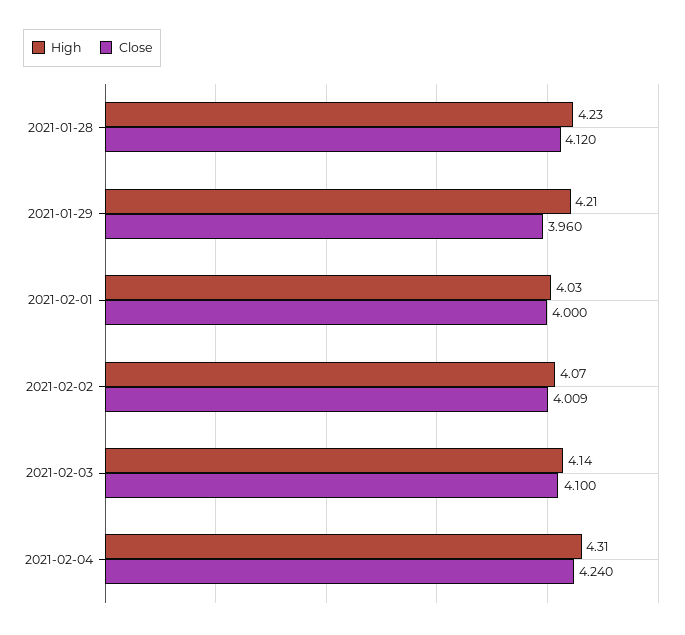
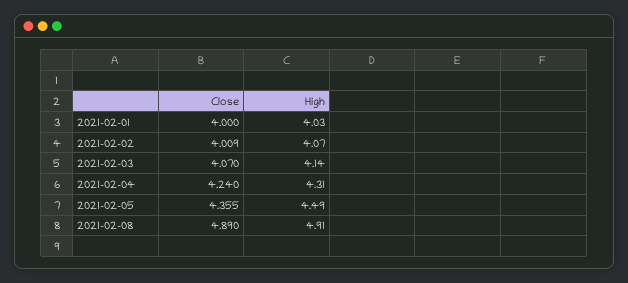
High, 2021-01-28: 4.23 -> none
Close, 2021-01-28: 4.12 -> none
High, 2021-01-29: 4.21 -> none
Close, 2021-01-29: 3.96 -> none
Close, 2021-02-03: 4.1 -> 4.07
Close, 2021-02-05: none -> 4.355
High, 2021-02-05: none -> 4.49
Close, 2021-02-08: none -> 4.89
High, 2021-02-08: none -> 4.91

